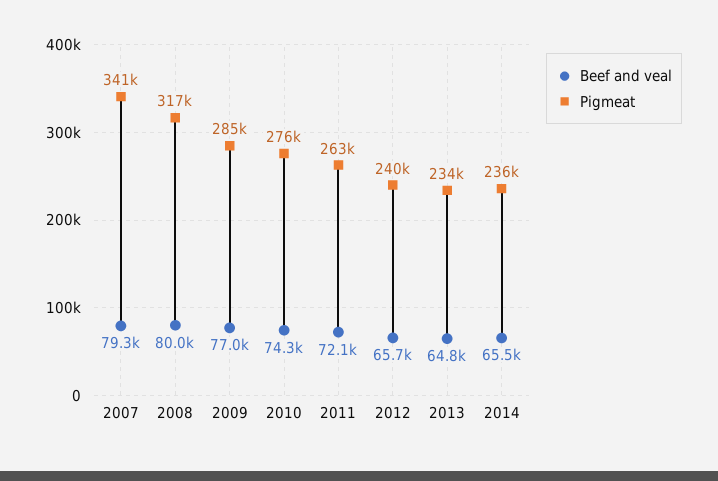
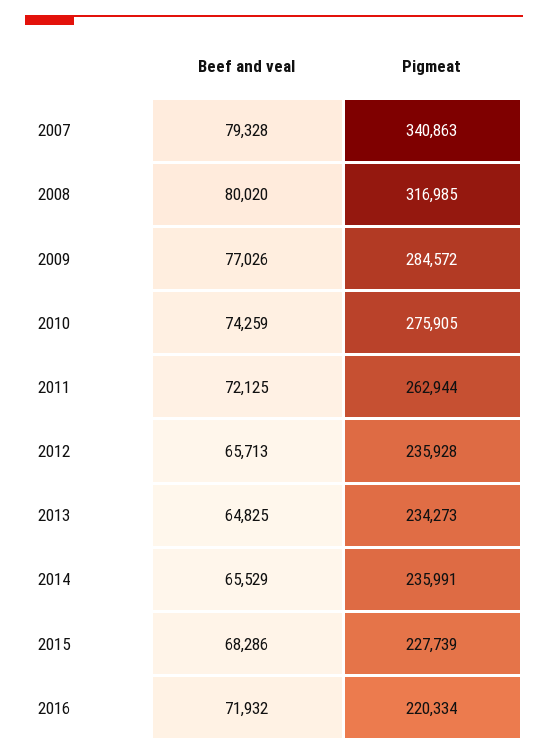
Pigmeat, 2012: 240000 -> 235928
Beef and veal, 2015: none -> 68286
Pigmeat, 2015: none -> 227739
Beef and veal, 2016: none -> 71932
Pigmeat, 2016: none -> 220334

